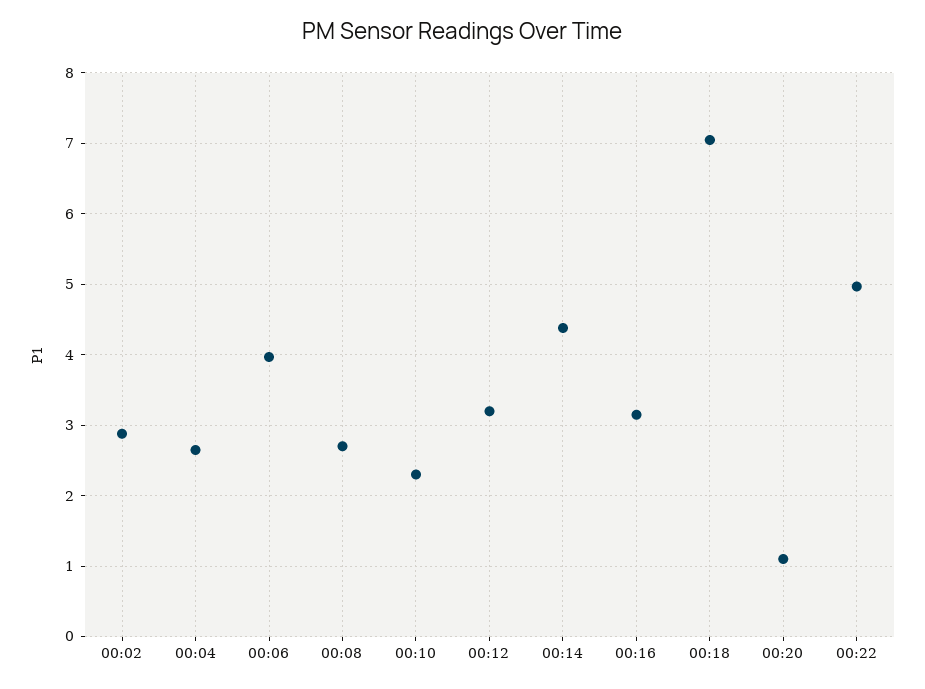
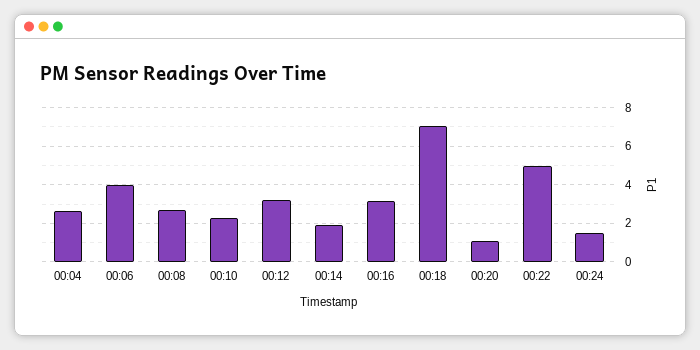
00:02: 2.9 -> none
00:14: 4.4 -> 2
00:24: none -> 1.5

